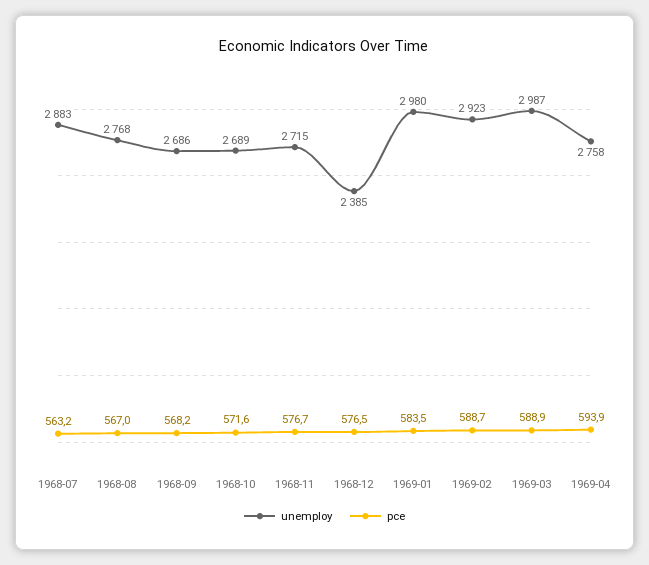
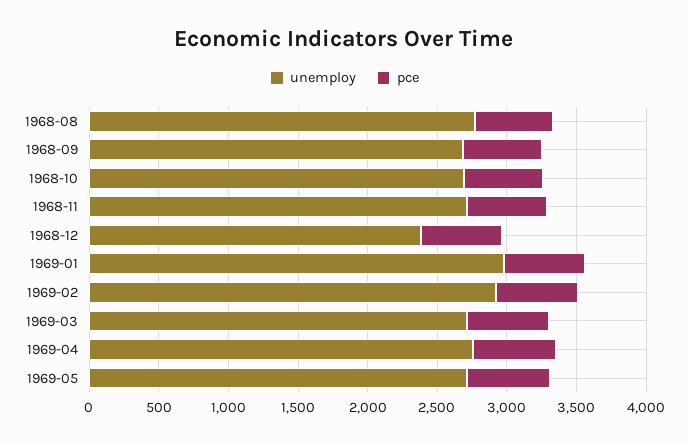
unemploy, 1968-07: 2883 -> none
pce, 1968-07: 563.2 -> none
unemploy, 1969-03: 2987 -> 2700
unemploy, 1969-05: none -> 2700
pce, 1969-05: none -> 600

